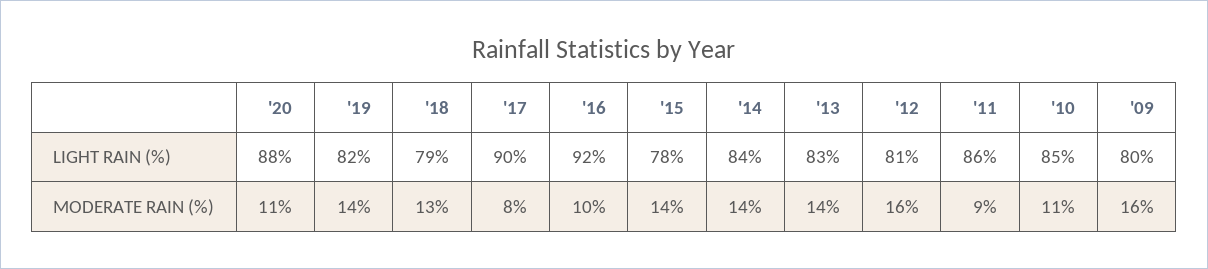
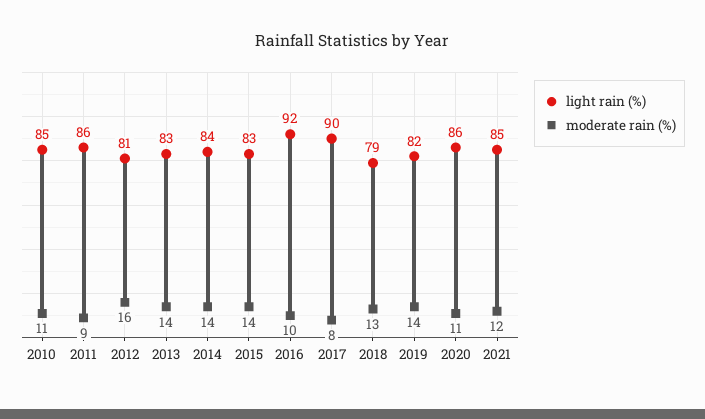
LIGHT RAIN (%), '20: 88 -> 86
LIGHT RAIN (%), '15: 78 -> 83
LIGHT RAIN (%), '09: 80 -> none
MODERATE RAIN (%), '09: 16 -> none
LIGHT RAIN (%), 2021: none -> 85
MODERATE RAIN (%), 2021: none -> 12

